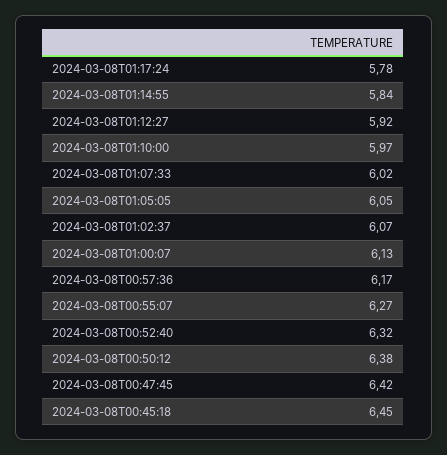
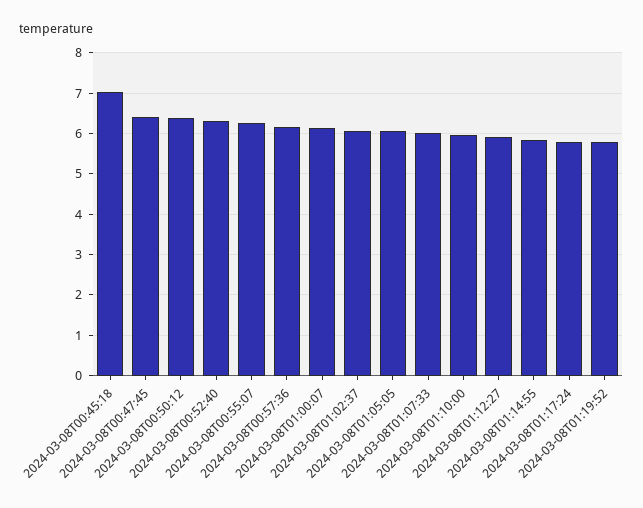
2024-03-08T00:45:18: 6.45 -> 7
2024-03-08T01:19:52: none -> 5.8

